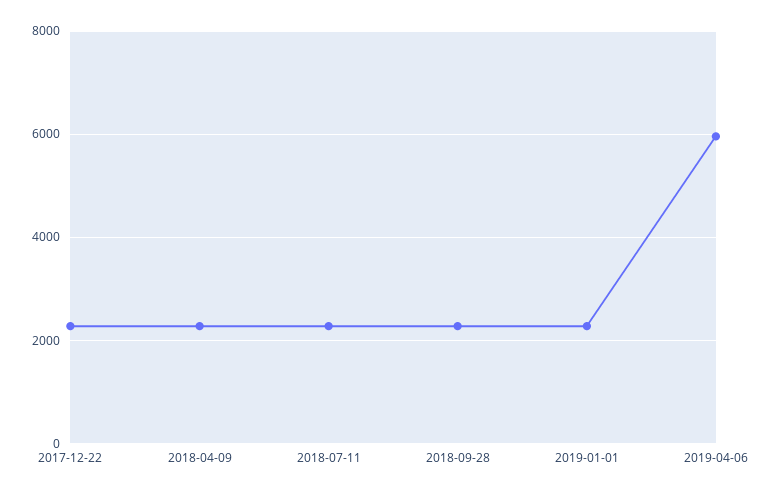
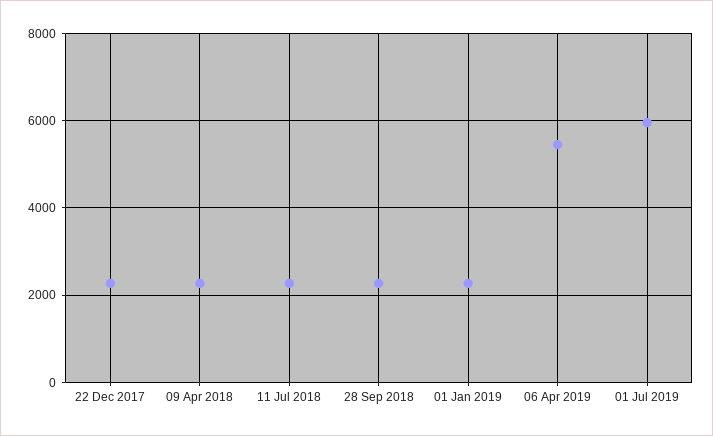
2019-04-06: 6000 -> 5400
01 Jul 2019: none -> 6000

